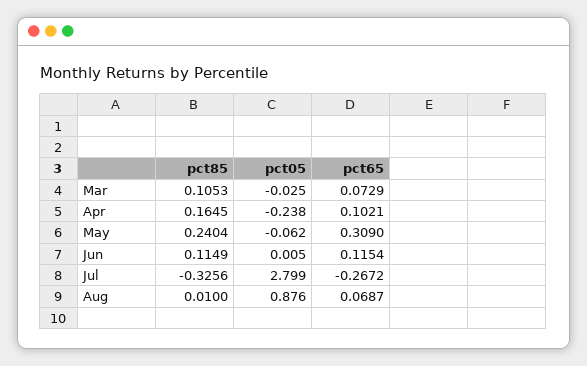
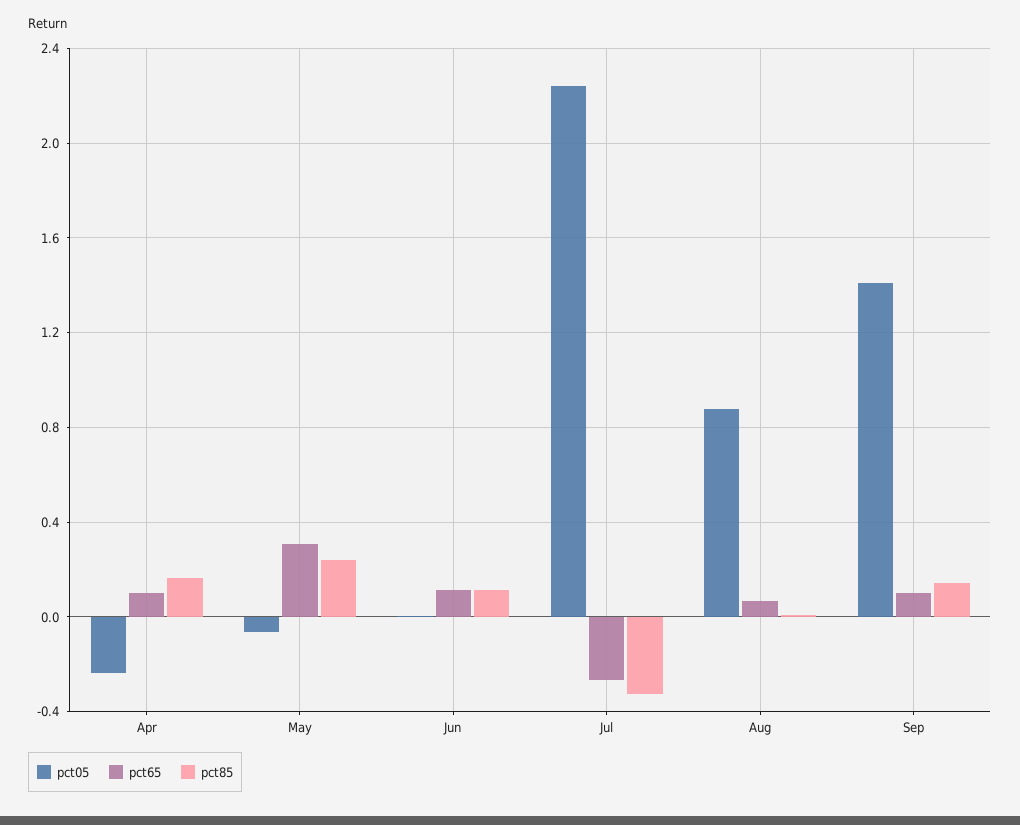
pct85, Mar: 0.1053 -> none
pct05, Mar: -0.025 -> none
pct65, Mar: 0.0729 -> none
pct05, Jul: 2.799 -> 2.25
pct05, Sep: none -> 1.4
pct65, Sep: none -> 0.1
pct85, Sep: none -> 0.15

